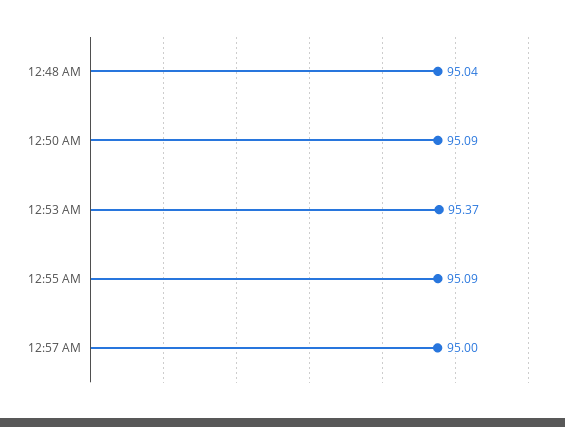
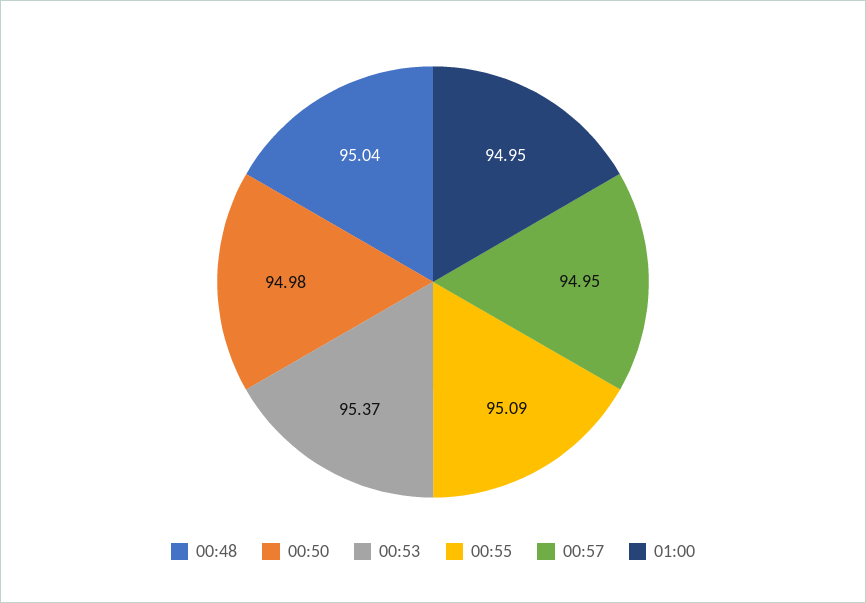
12:50 AM: 95.09 -> 94.98
12:57 AM: 95 -> 94.95
01:00: none -> 94.95

